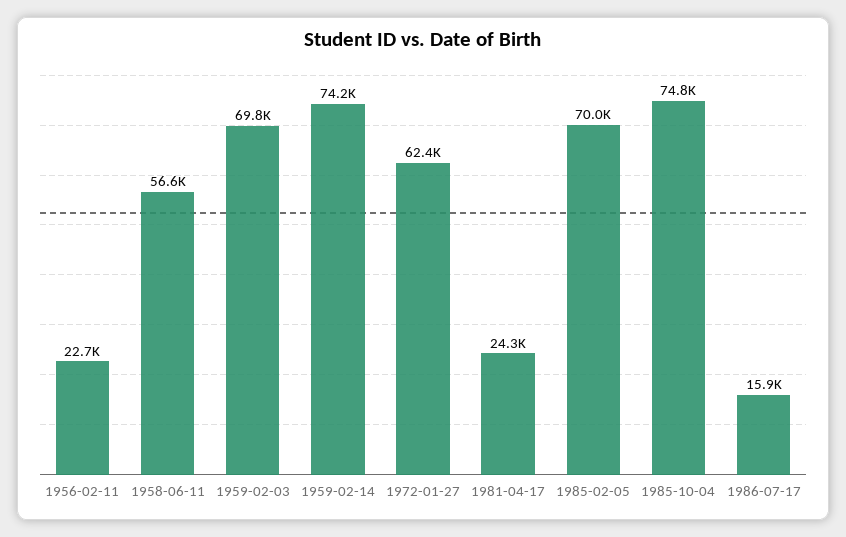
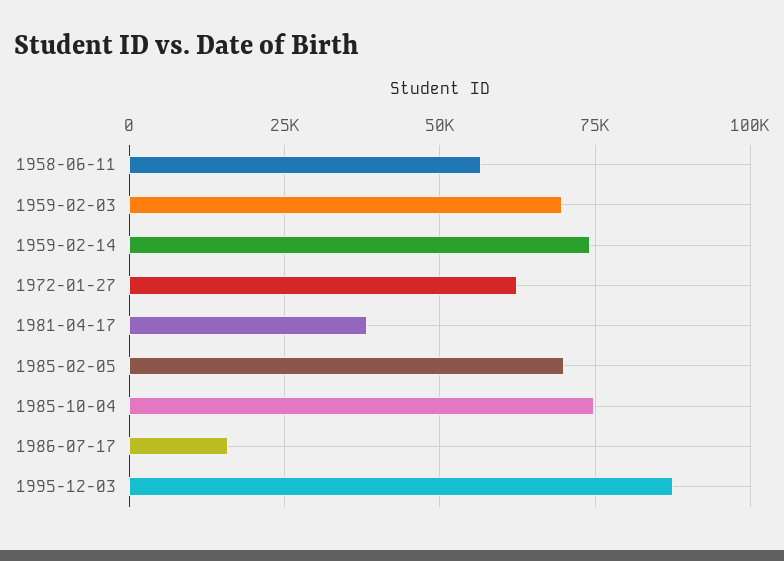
1956-02-11: 22700 -> none
1981-04-17: 24300 -> 37500
1995-12-03: none -> 87500

